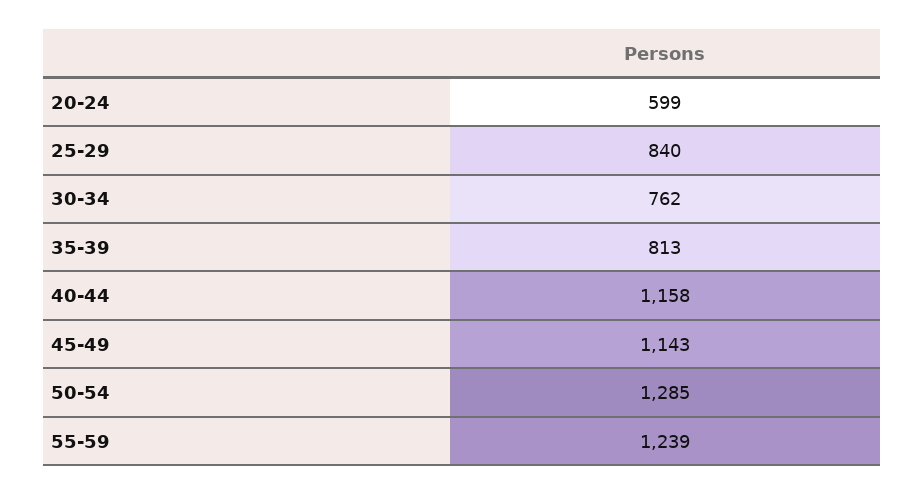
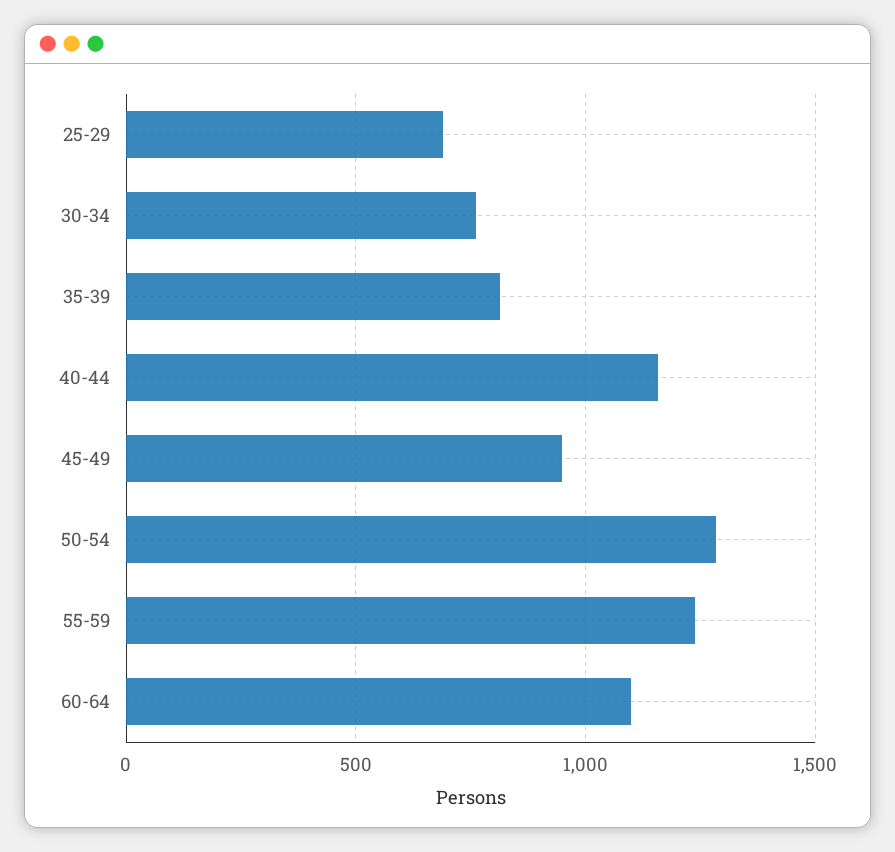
20-24: 599 -> none
25-29: 840 -> 700
45-49: 1143 -> 950
60-64: none -> 1100

